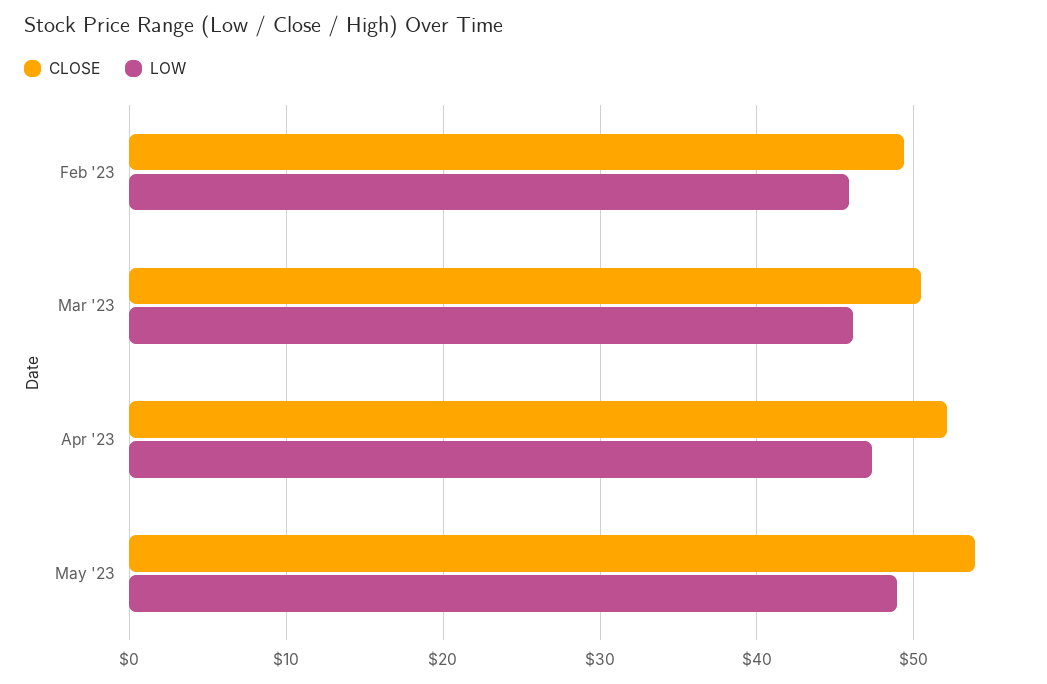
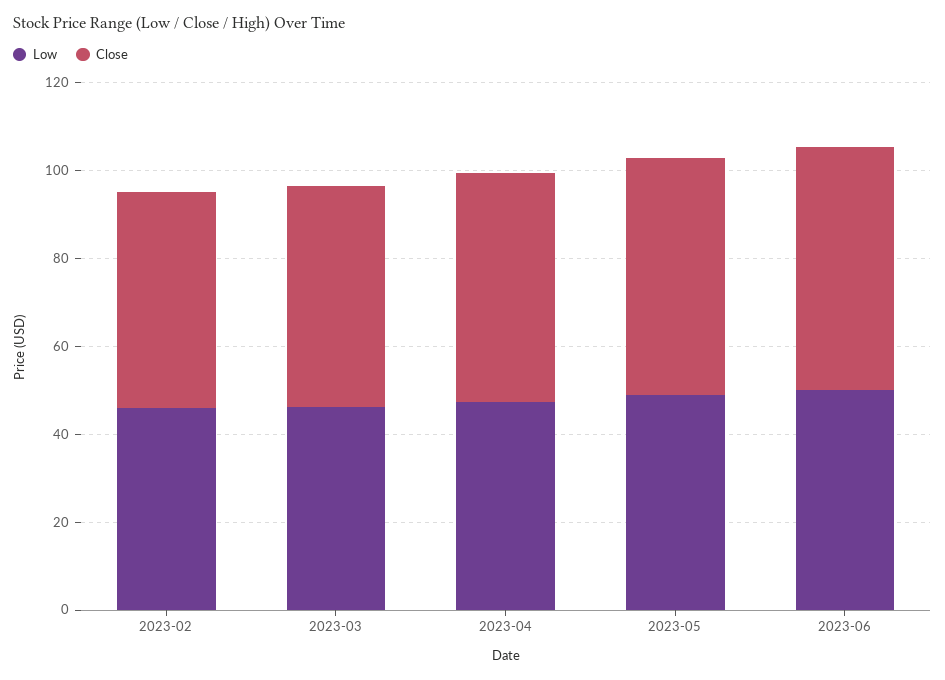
LOW, 2023-06: none -> 50
CLOSE, 2023-06: none -> 55

